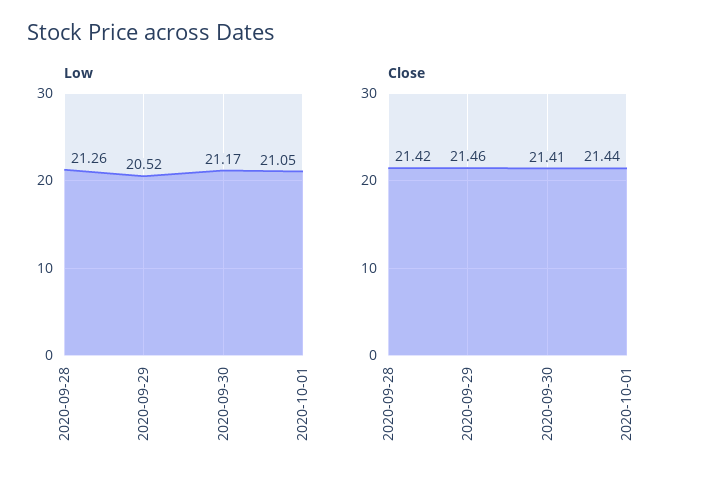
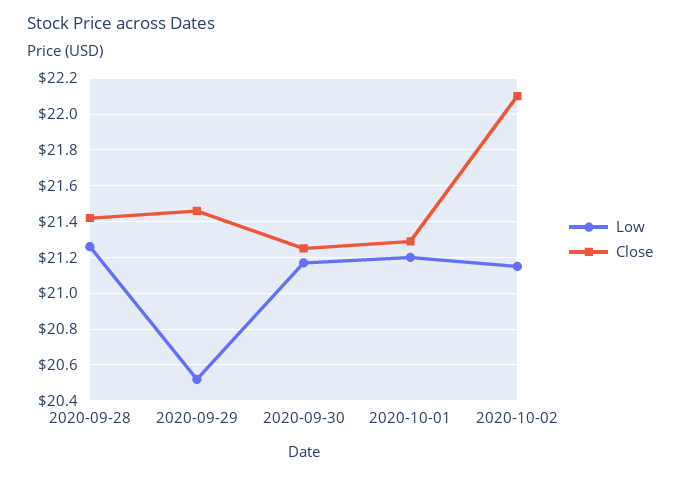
Low, 2020-10-01: 21.05 -> 21.2
Close, 2020-09-30: 21.41 -> 21.25
Close, 2020-10-01: 21.44 -> 21.3
Low, 2020-10-02: none -> 21.15
Close, 2020-10-02: none -> 22.1

